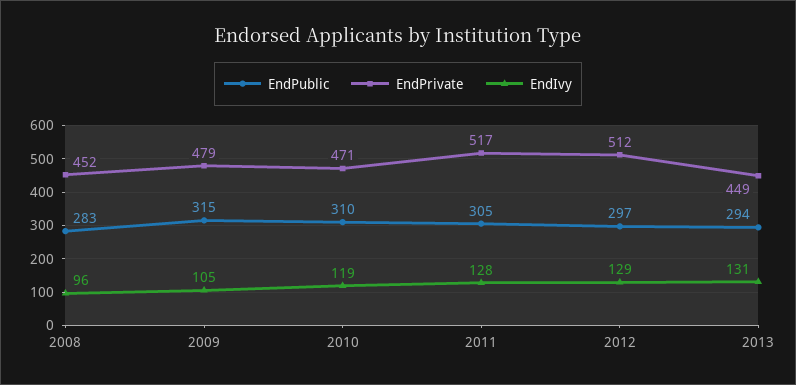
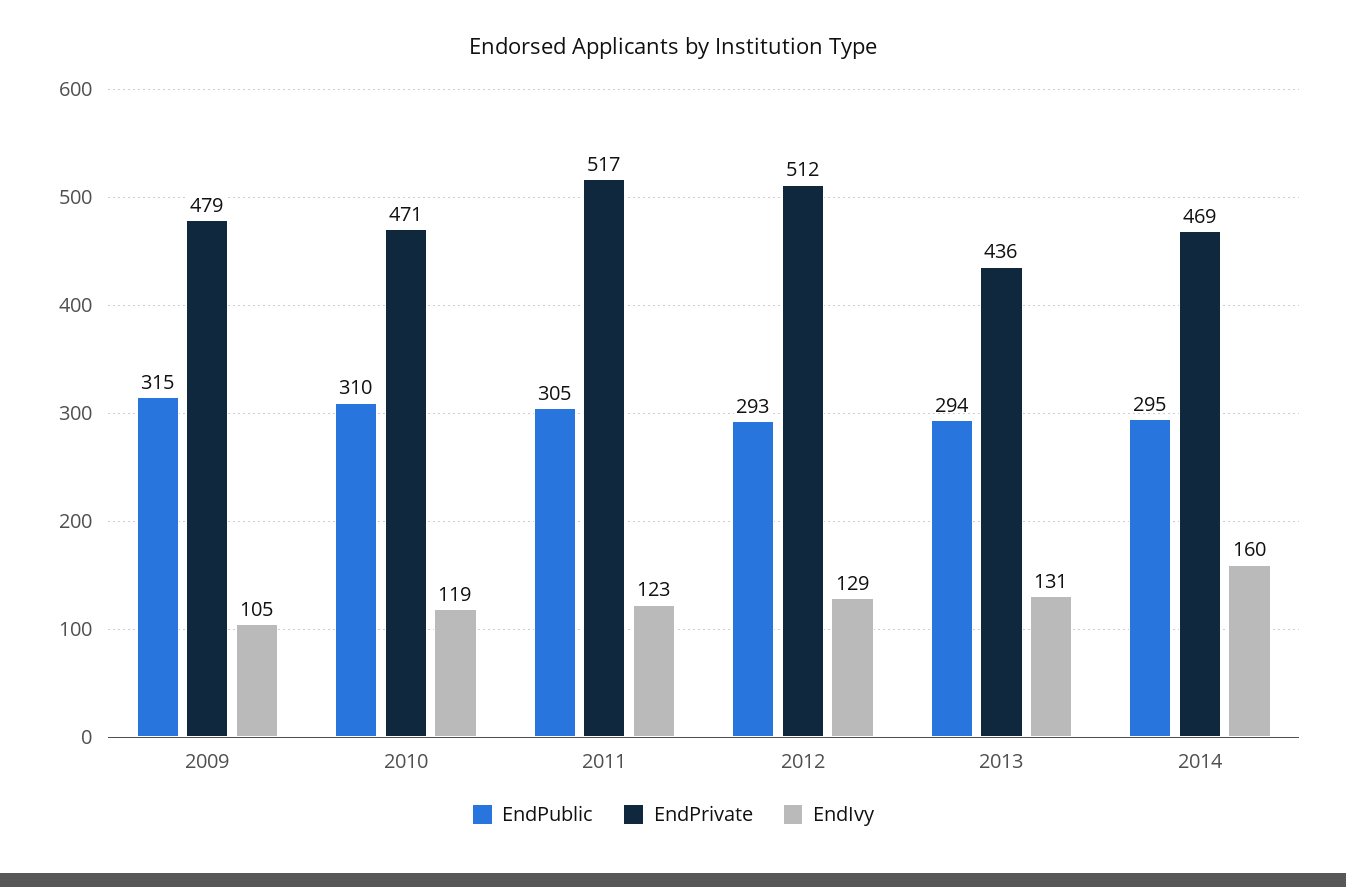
EndPublic, 2008: 283 -> none
EndPrivate, 2008: 452 -> none
EndIvy, 2008: 96 -> none
EndIvy, 2011: 128 -> 123
EndPublic, 2012: 297 -> 293
EndPrivate, 2013: 449 -> 436
EndPublic, 2014: none -> 295
EndPrivate, 2014: none -> 469
EndIvy, 2014: none -> 160

